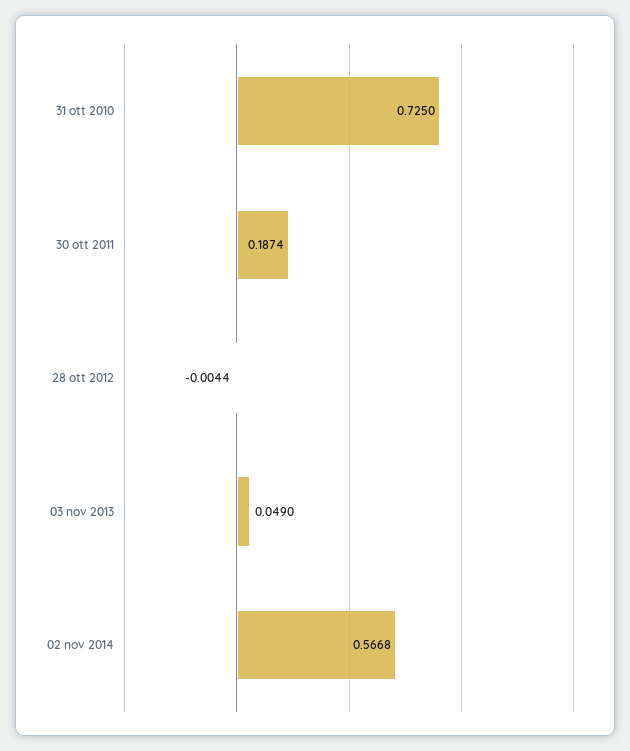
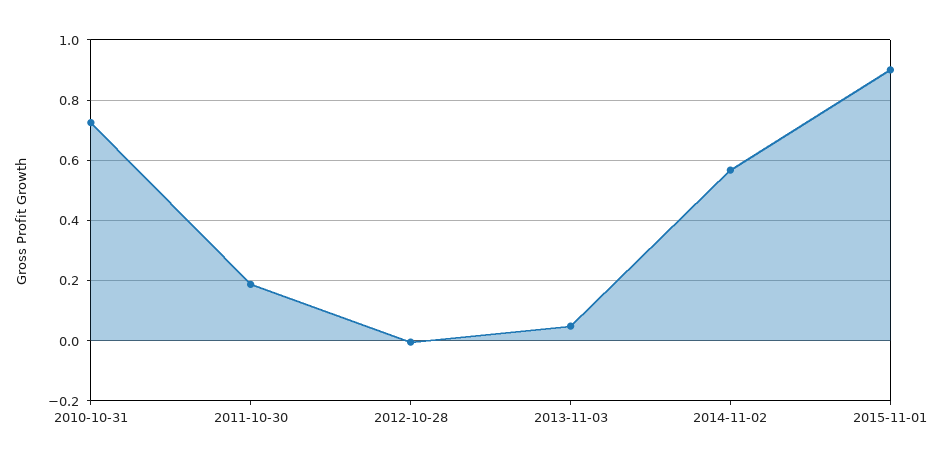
2015-11-01: none -> 0.9

